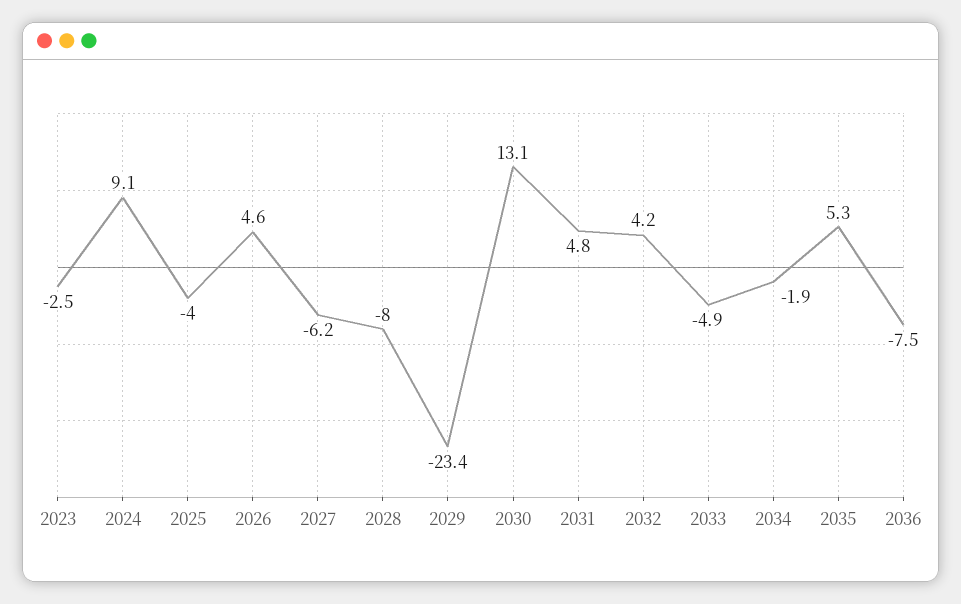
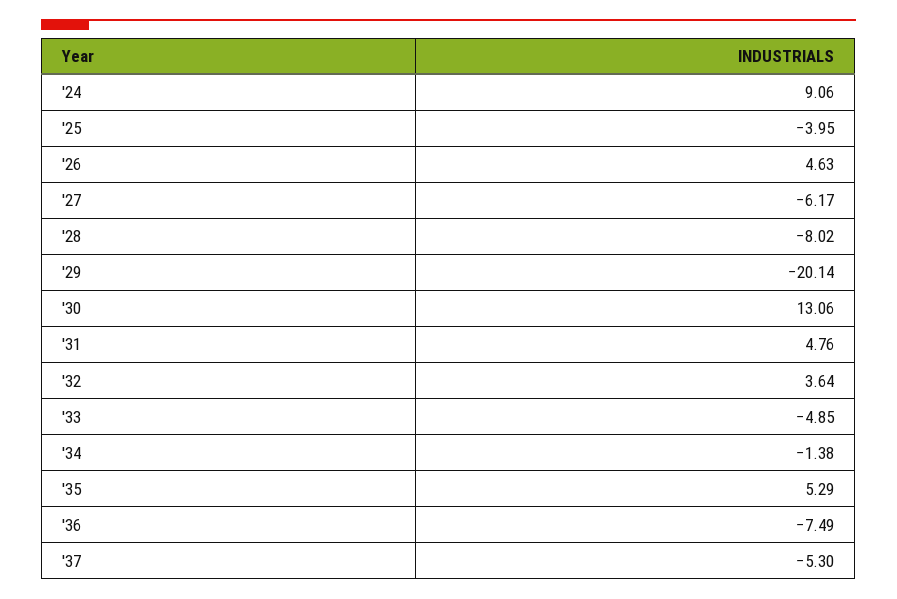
2023: -2.5 -> none
2029: -23.4 -> -20.14
2032: 4.2 -> 3.64
2034: -1.9 -> -1.38
'37: none -> -5.3

